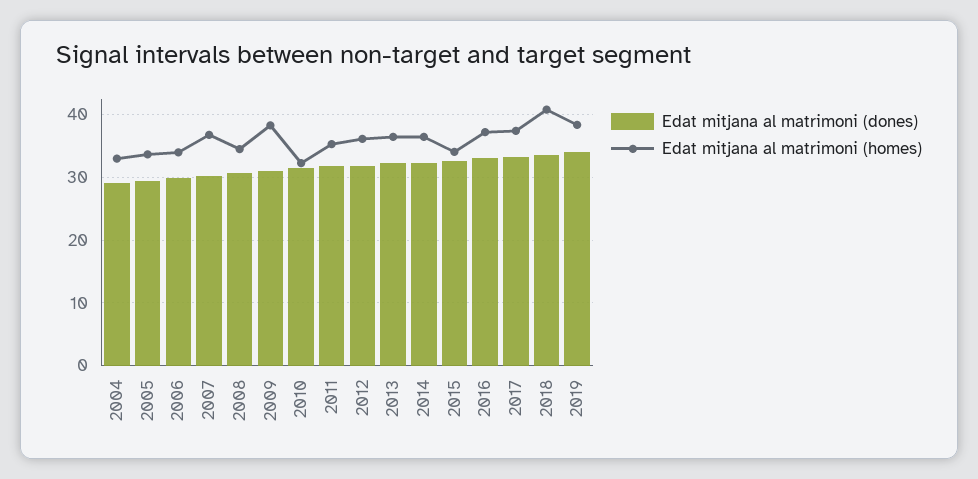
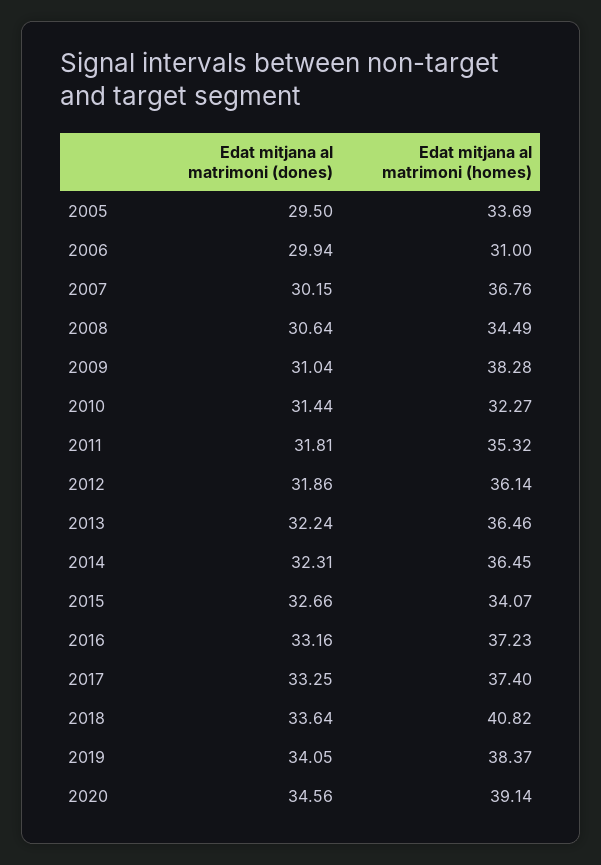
Edat mitjana al matrimoni (dones), 2004: 29 -> none
Edat mitjana al matrimoni (homes), 2004: 33 -> none
Edat mitjana al matrimoni (homes), 2006: 34 -> 31
Edat mitjana al matrimoni (dones), 2020: none -> 34.56
Edat mitjana al matrimoni (homes), 2020: none -> 39.14

